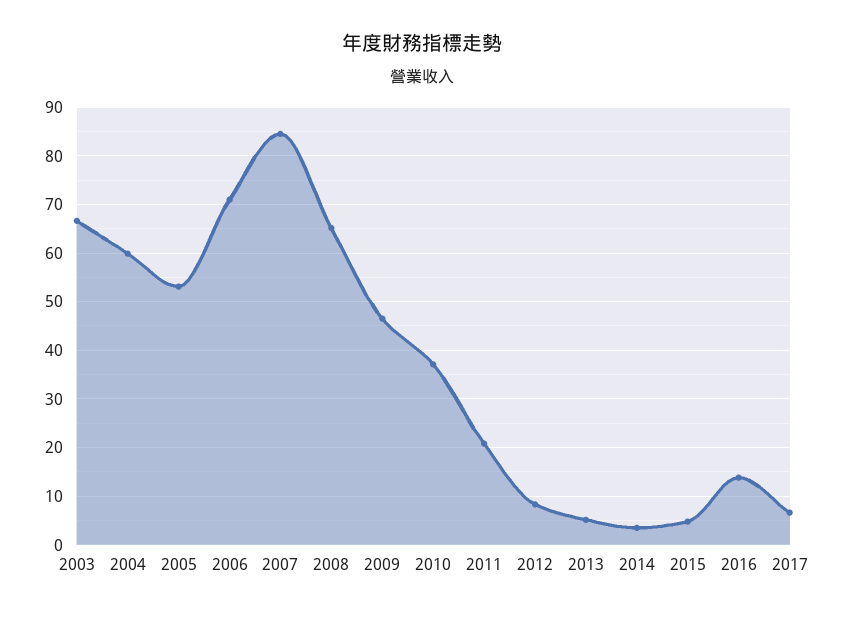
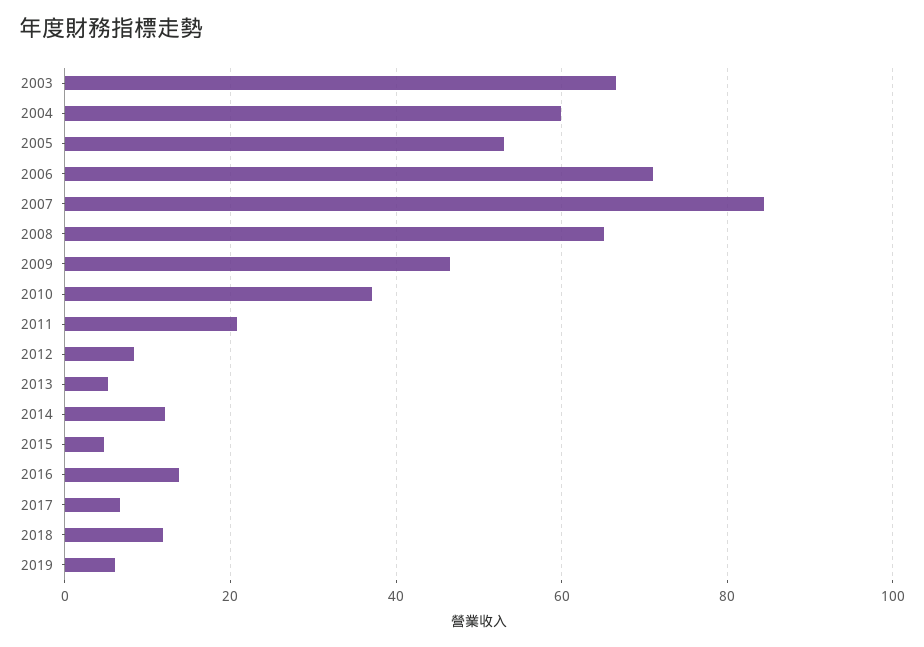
2014: 4 -> 12
2018: none -> 12
2019: none -> 6

